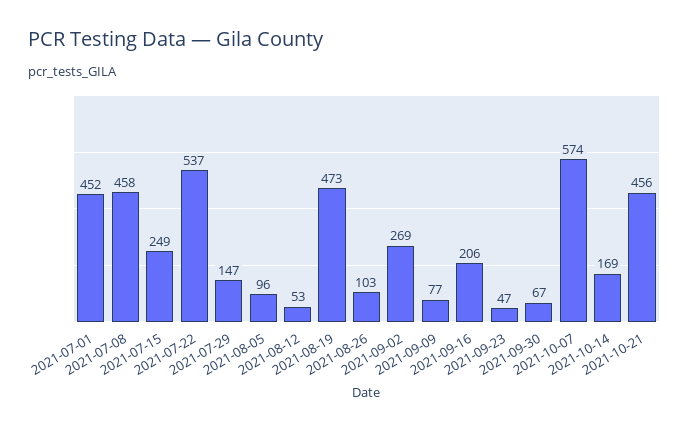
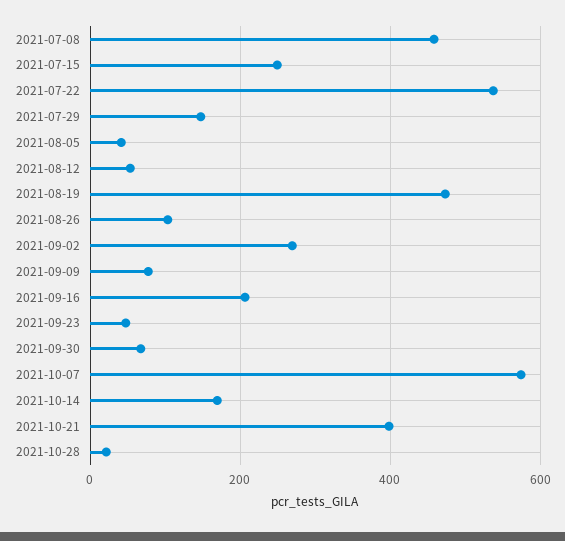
2021-07-01: 452 -> none
2021-08-05: 96 -> 40
2021-10-21: 456 -> 400
2021-10-28: none -> 20

